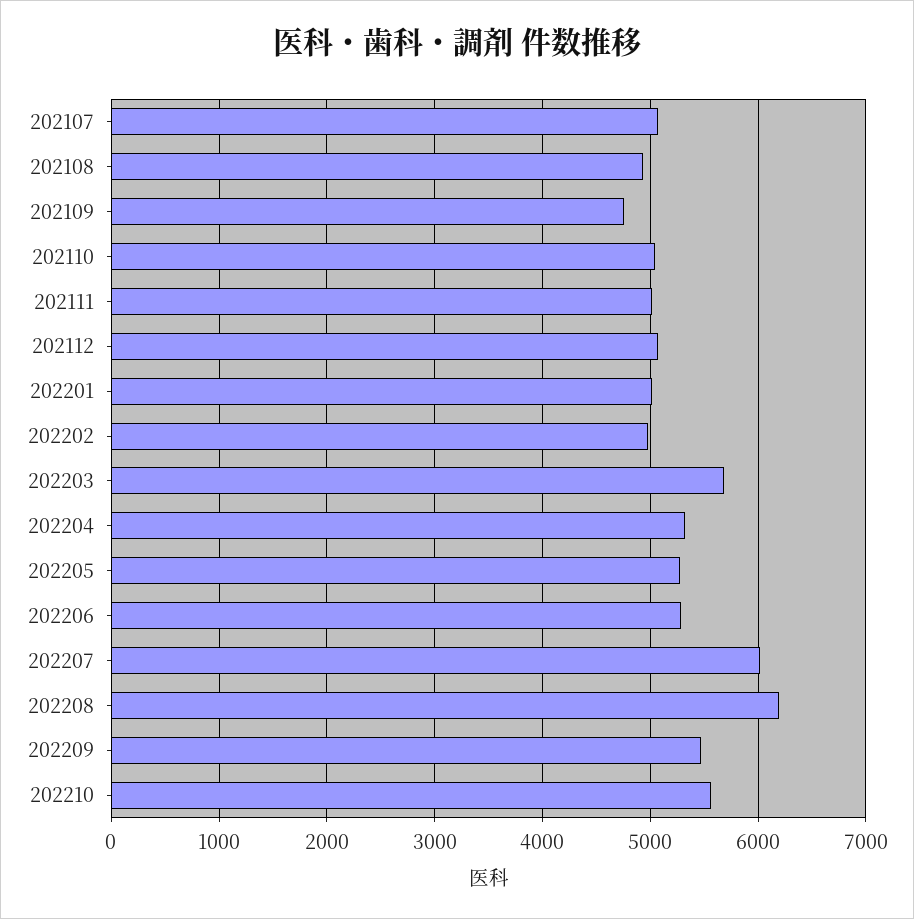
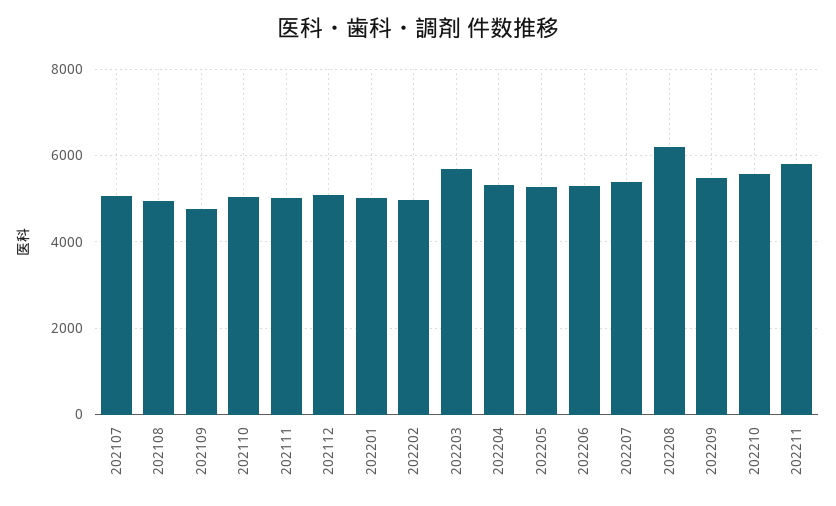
202207: 6000 -> 5400
202211: none -> 5800

